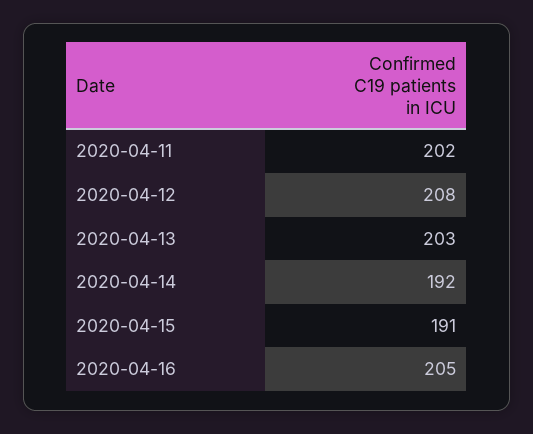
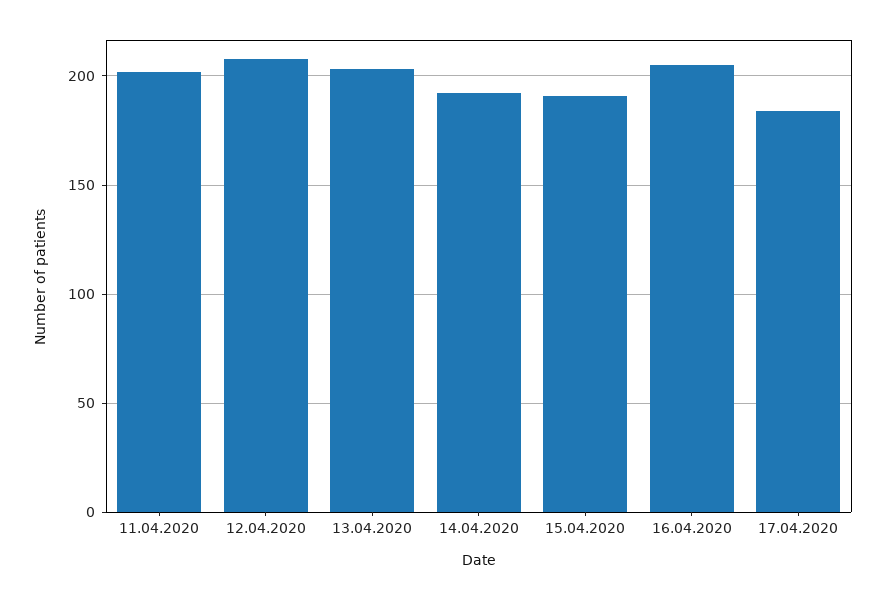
17.04.2020: none -> 185

